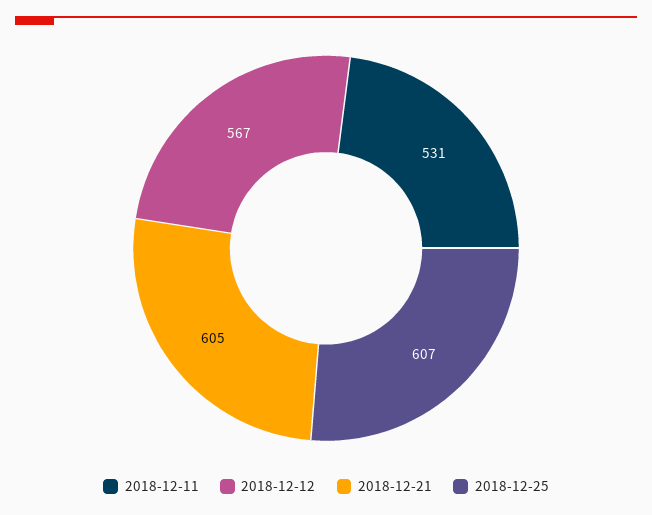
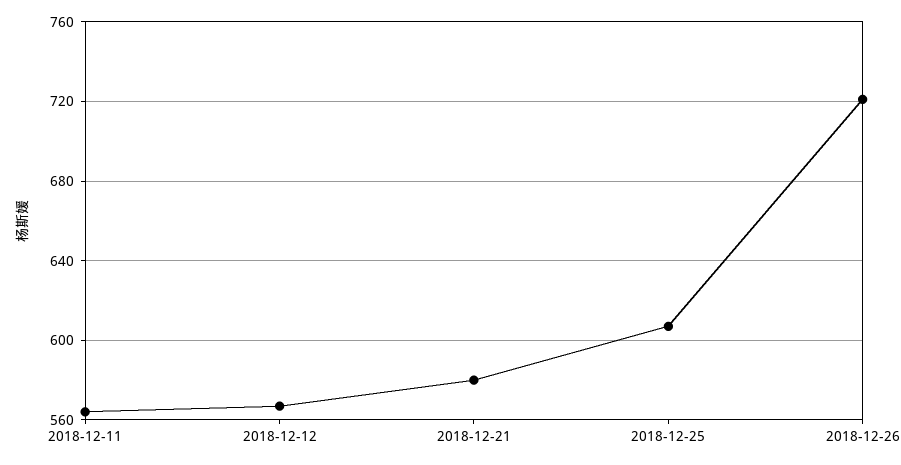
2018-12-11: 531 -> 565
2018-12-21: 605 -> 580
2018-12-26: none -> 720

